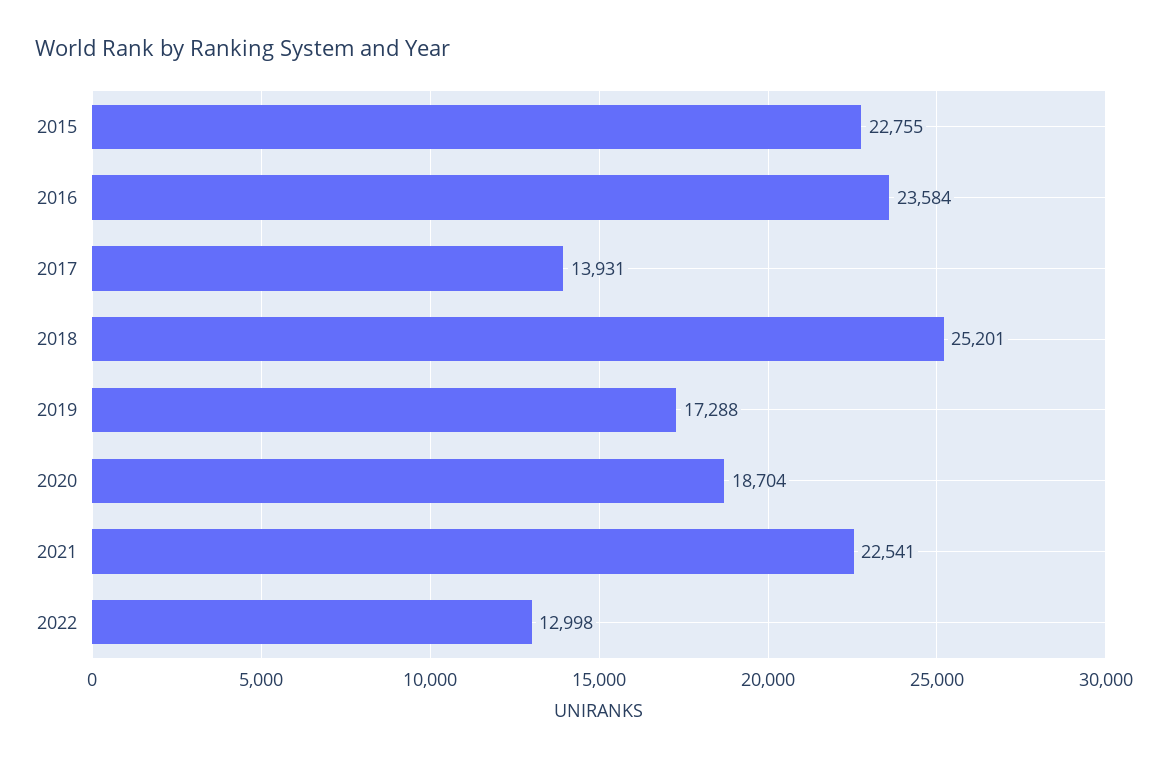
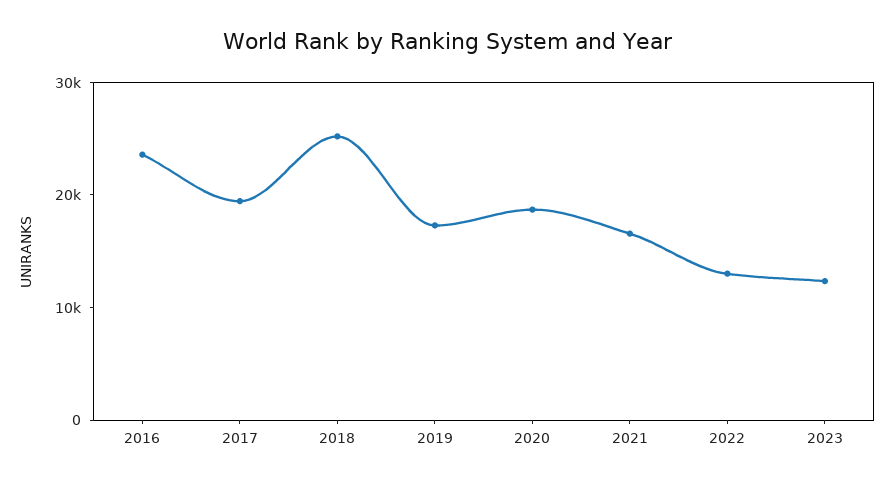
2015: 22755 -> none
2017: 13931 -> 20000
2021: 22541 -> 16000
2023: none -> 12000

